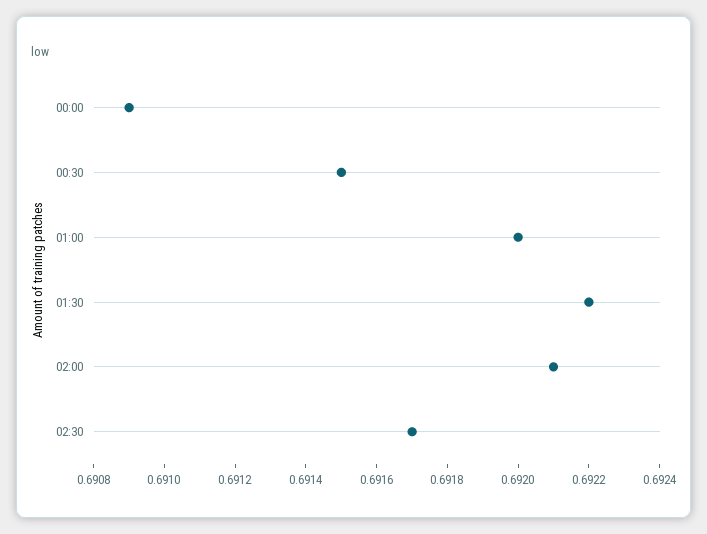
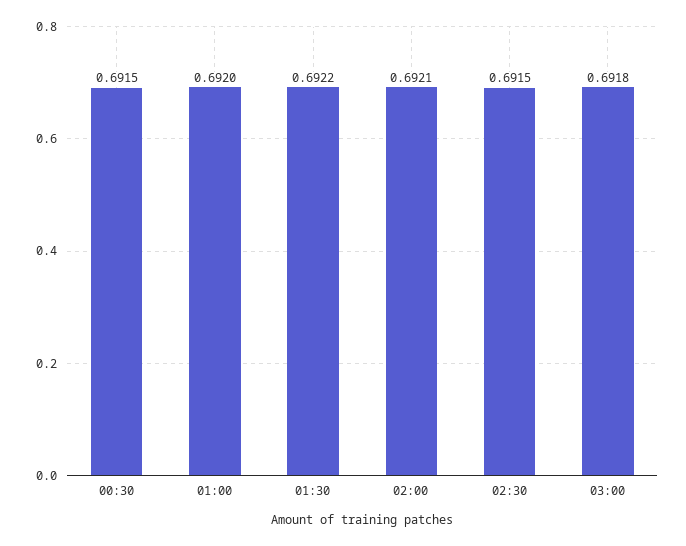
00:00: 0.6909 -> none
02:30: 0.6917 -> 0.6915
03:00: none -> 0.6918

